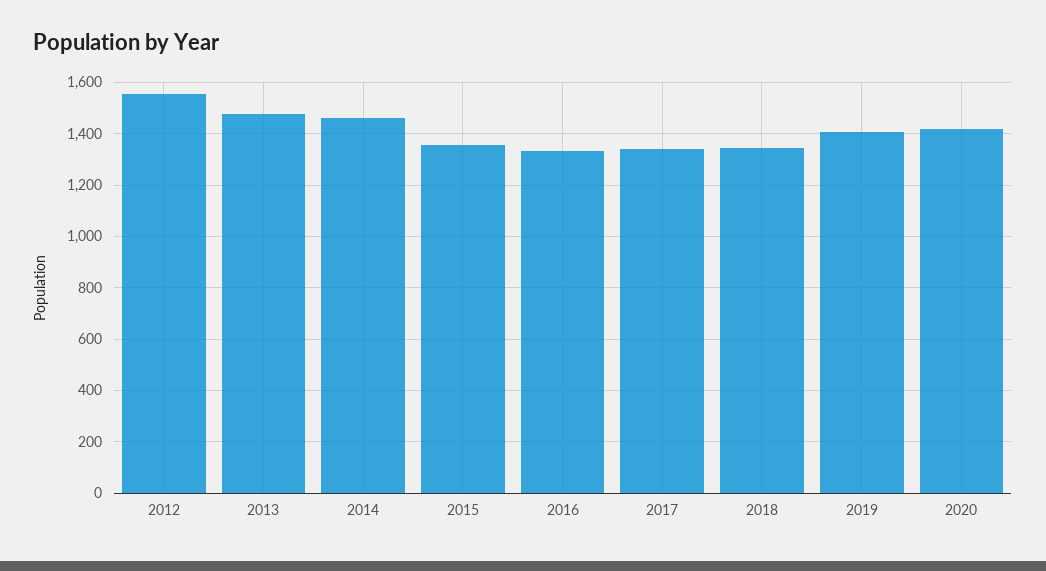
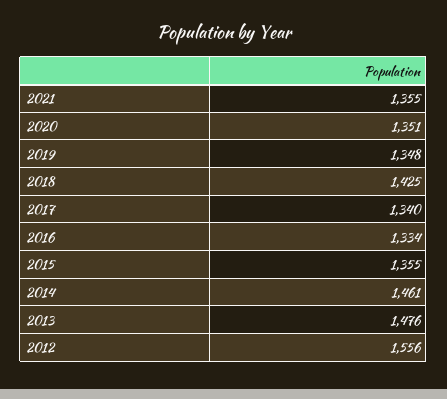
2018: 1350 -> 1425
2019: 1400 -> 1348
2020: 1425 -> 1351
2021: none -> 1355

